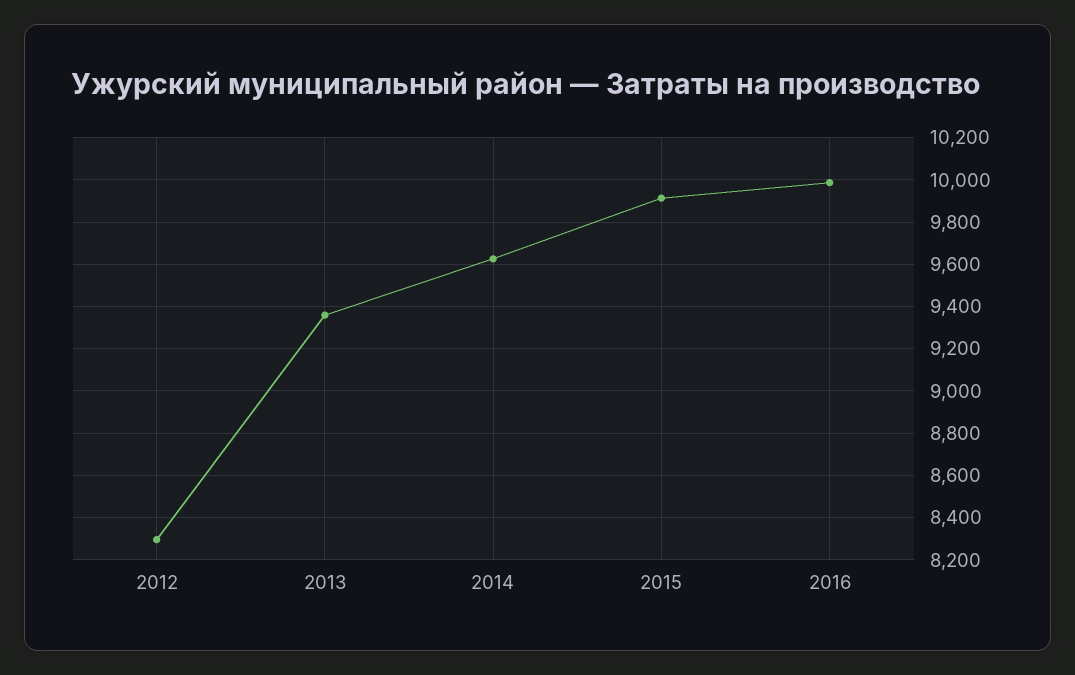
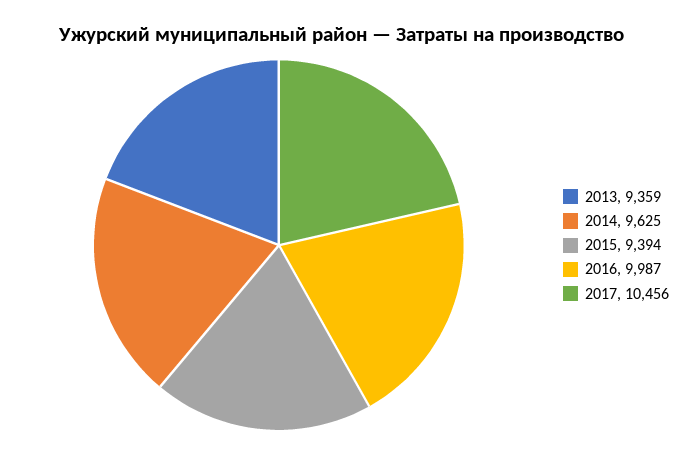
2012: 8300 -> none
2015: 9900 -> 9394
2017: none -> 10456

